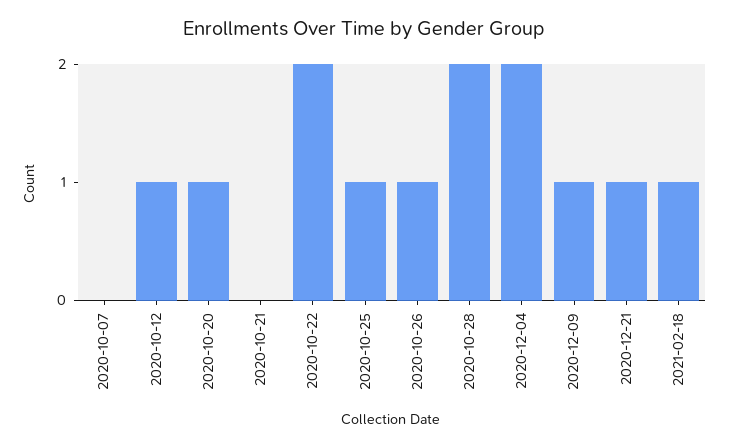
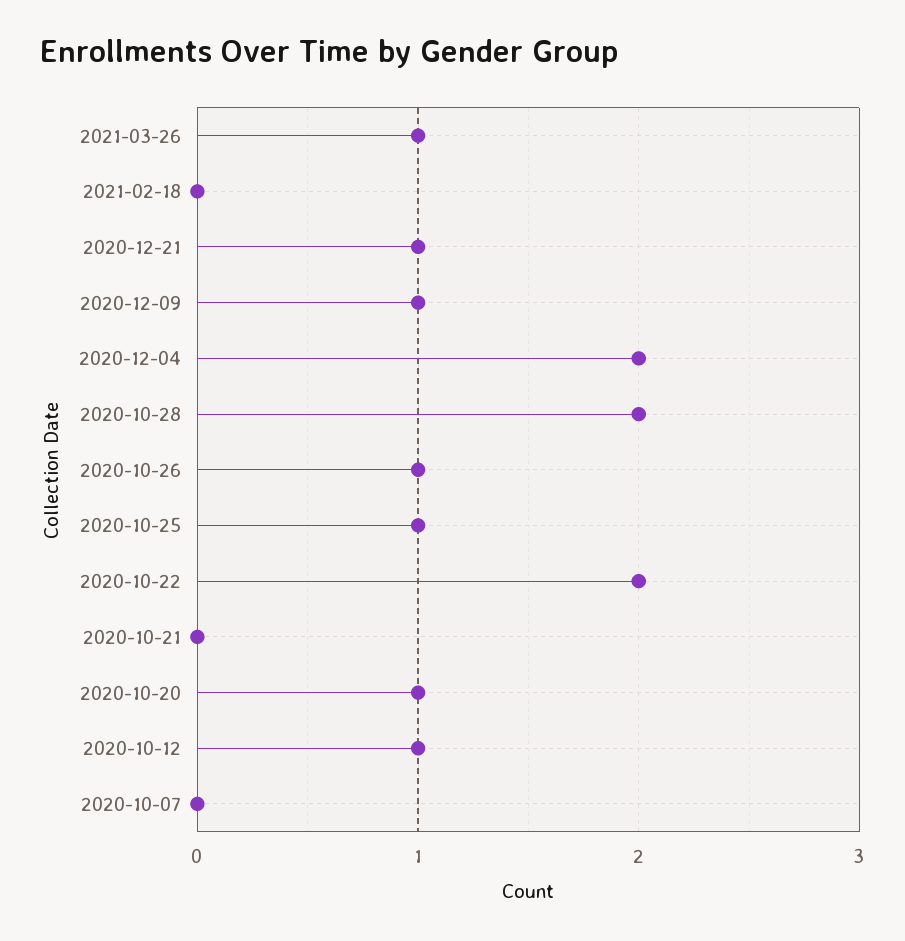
2021-02-18: 1 -> 0
2021-03-26: none -> 1

